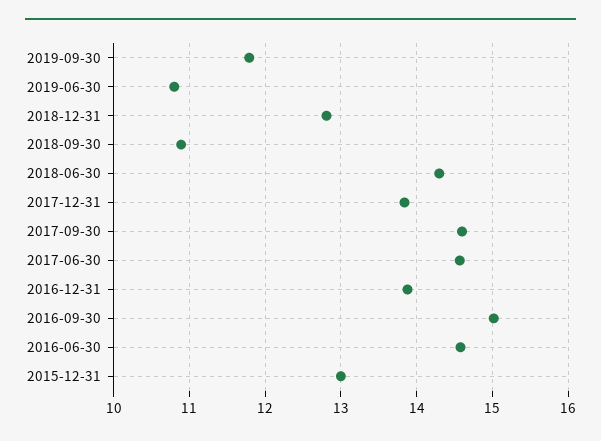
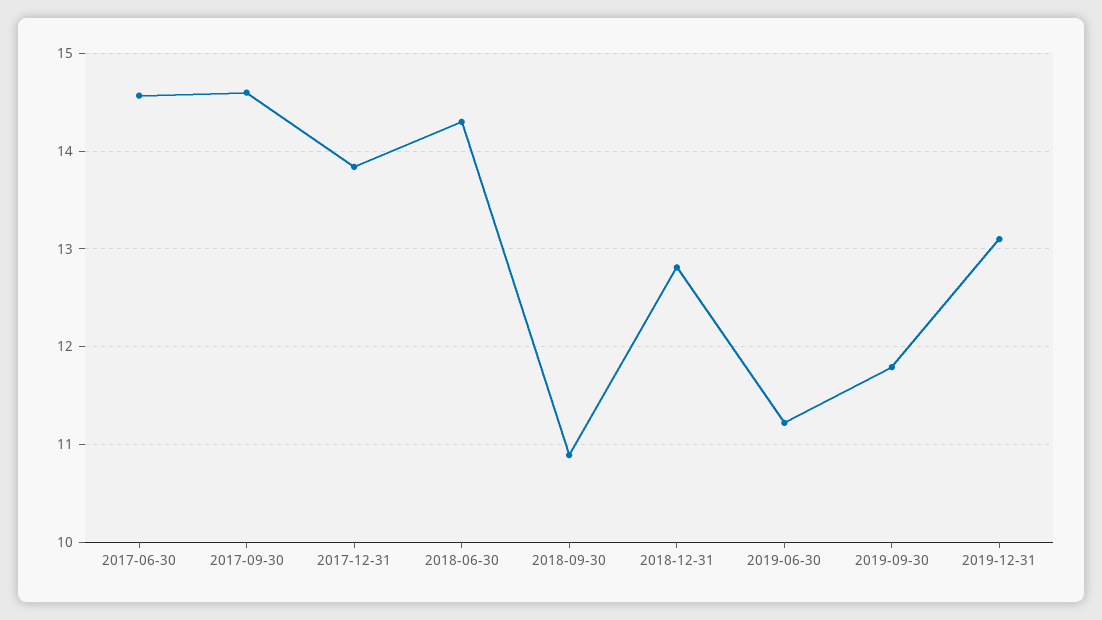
2019-06-30: 10.8 -> 11.2
2016-12-31: 13.9 -> none
2016-09-30: 15 -> none
2016-06-30: 14.6 -> none
2015-12-31: 13 -> none
2019-12-31: none -> 13.1

